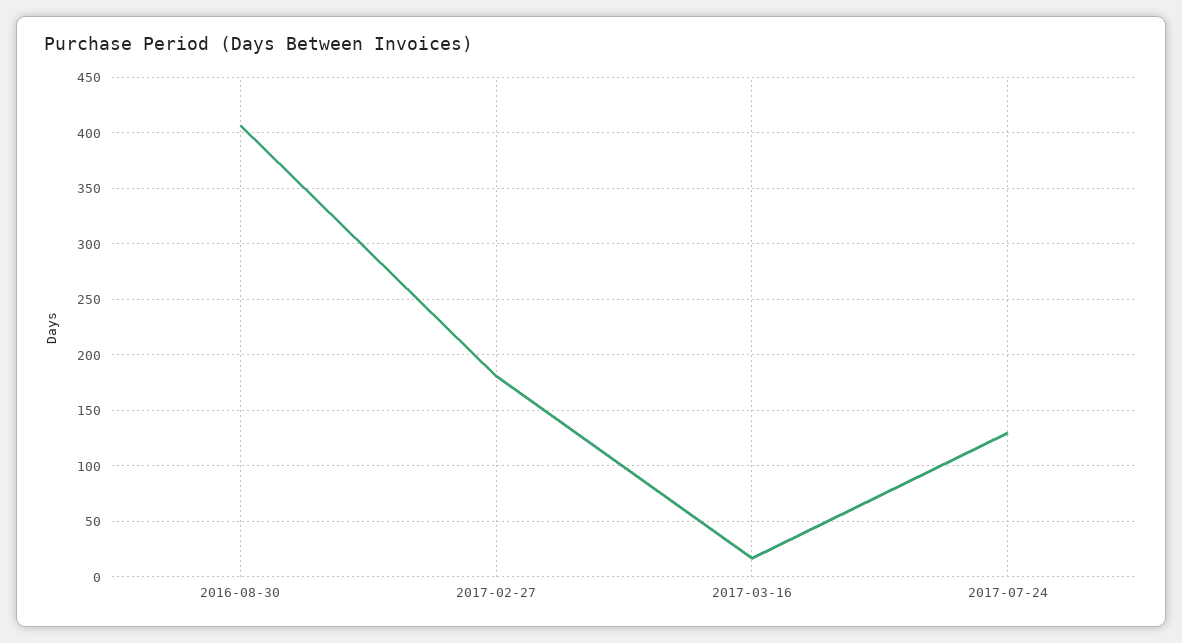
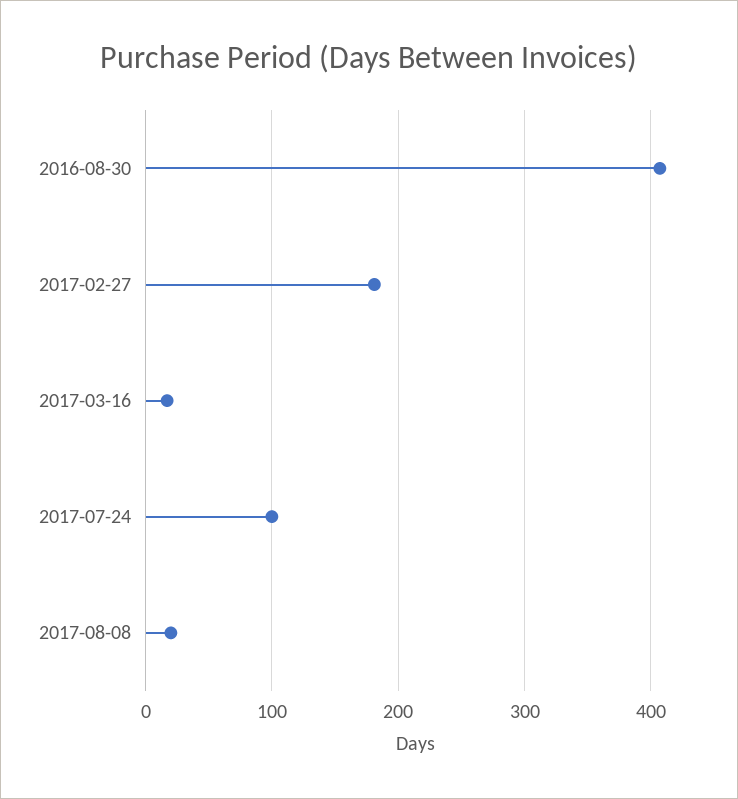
2017-07-24: 130 -> 100
2017-08-08: none -> 20

